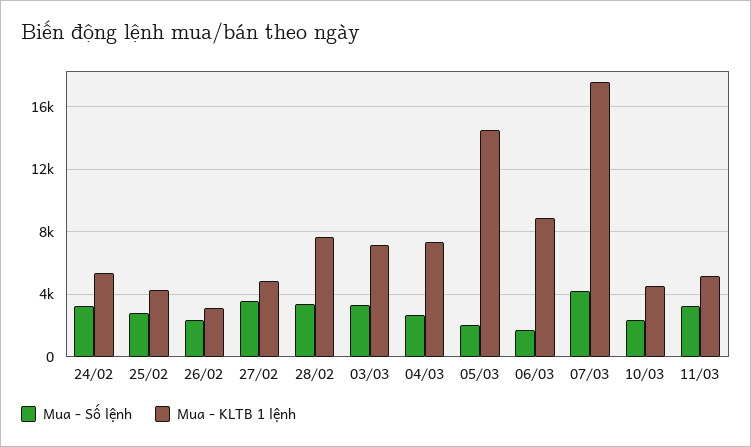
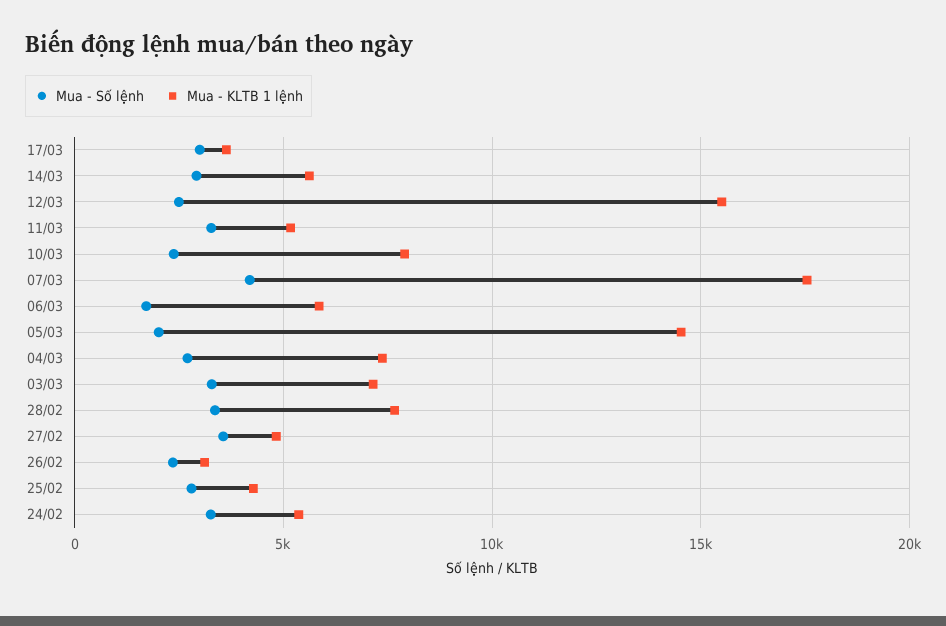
Mua - KLTB 1 lệnh, 06/03: 9000 -> 6000
Mua - KLTB 1 lệnh, 10/03: 4500 -> 8000
Mua - Số lệnh, 17/03: none -> 3000
Mua - KLTB 1 lệnh, 17/03: none -> 3500
Mua - Số lệnh, 14/03: none -> 3000
Mua - KLTB 1 lệnh, 14/03: none -> 5500
Mua - Số lệnh, 12/03: none -> 2500
Mua - KLTB 1 lệnh, 12/03: none -> 15500

